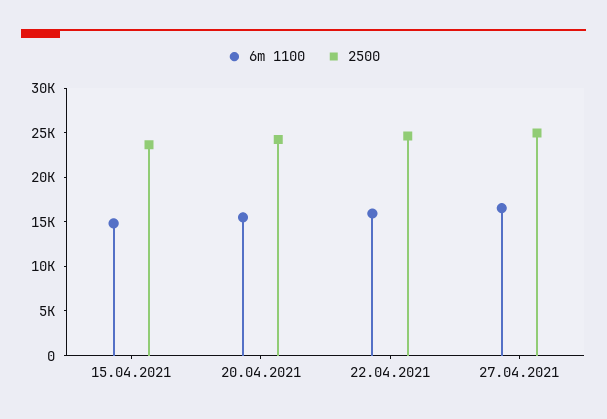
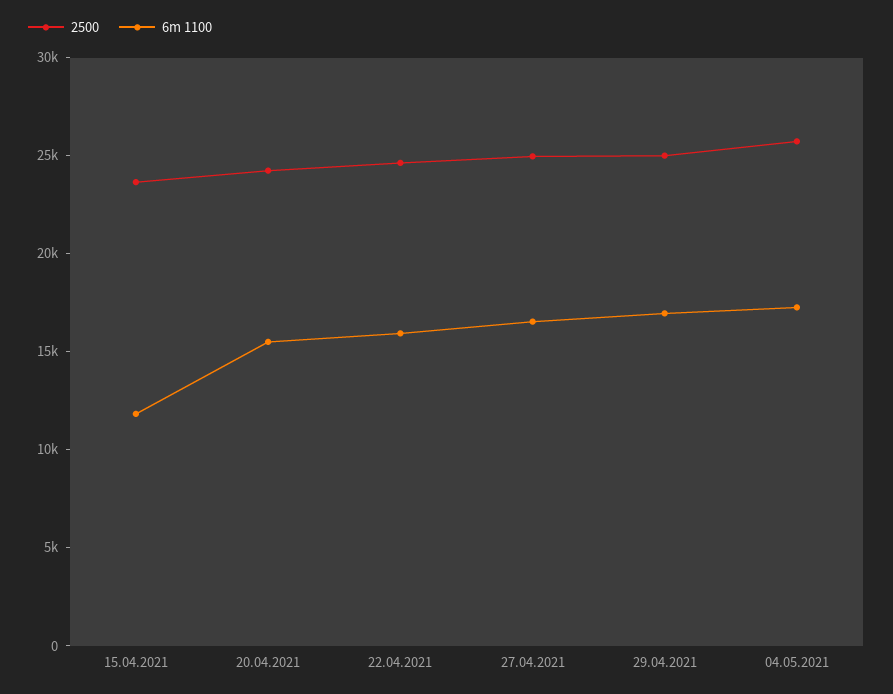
6m 1100, 15.04.2021: 15000 -> 12000
2500, 29.04.2021: none -> 25000
6m 1100, 29.04.2021: none -> 17000
2500, 04.05.2021: none -> 26000
6m 1100, 04.05.2021: none -> 17000

